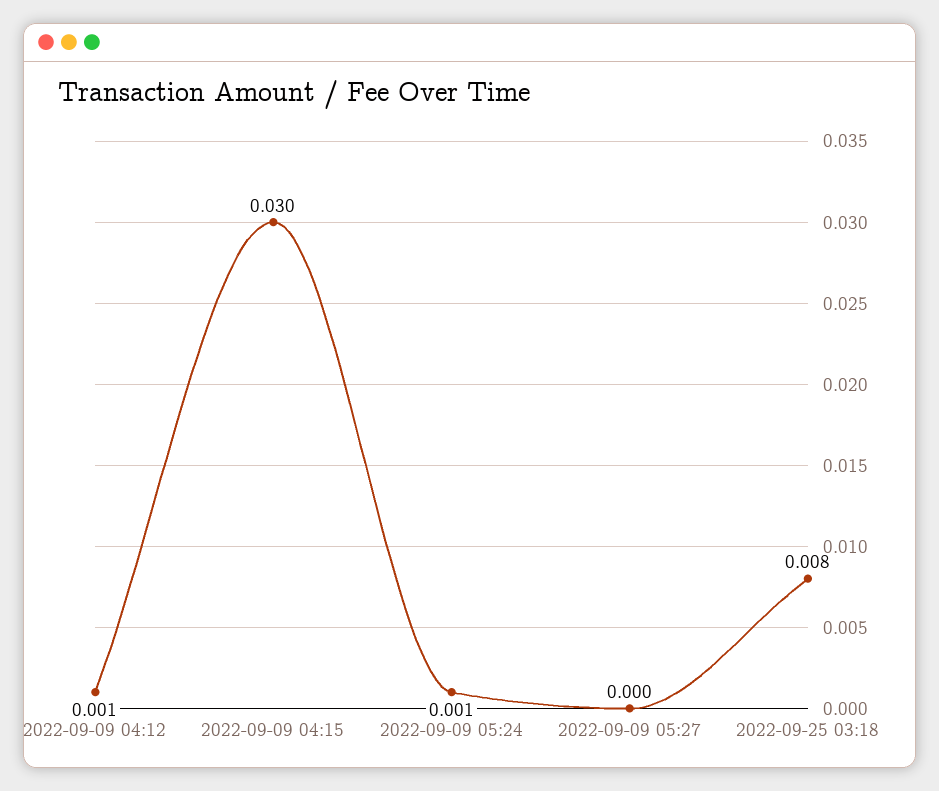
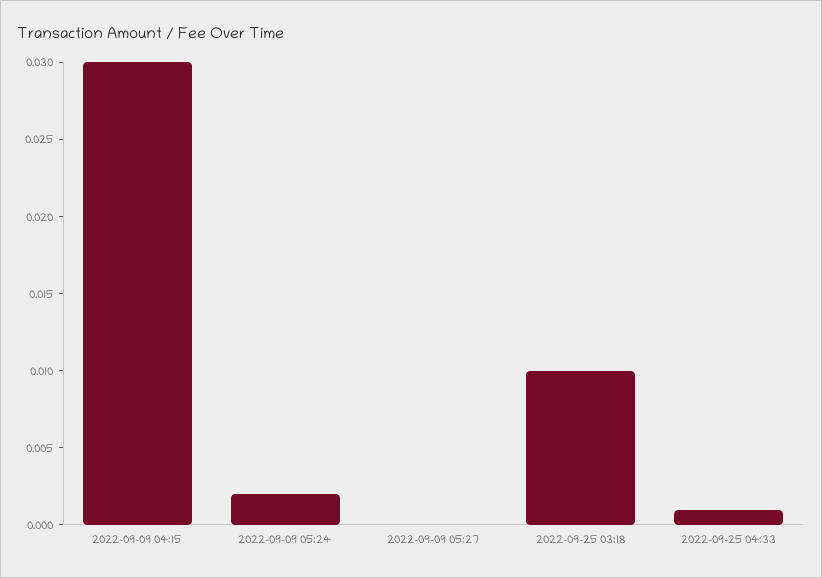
2022-09-09 04:12: 0.001 -> none
2022-09-09 05:24: 0.001 -> 0.002
2022-09-25 03:18: 0.008 -> 0.01
2022-09-25 04:33: none -> 0.001

